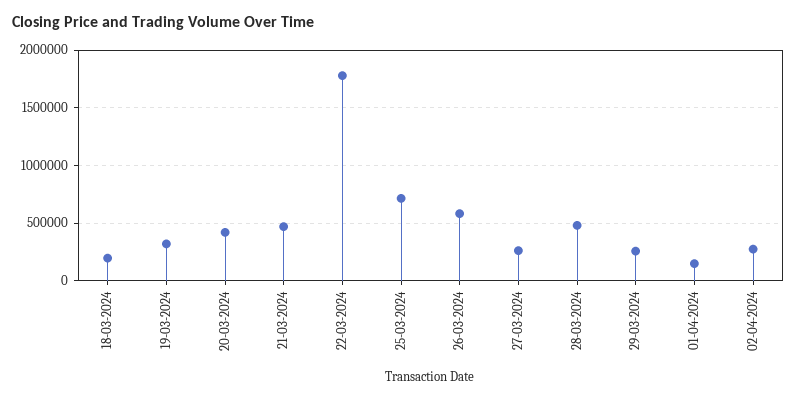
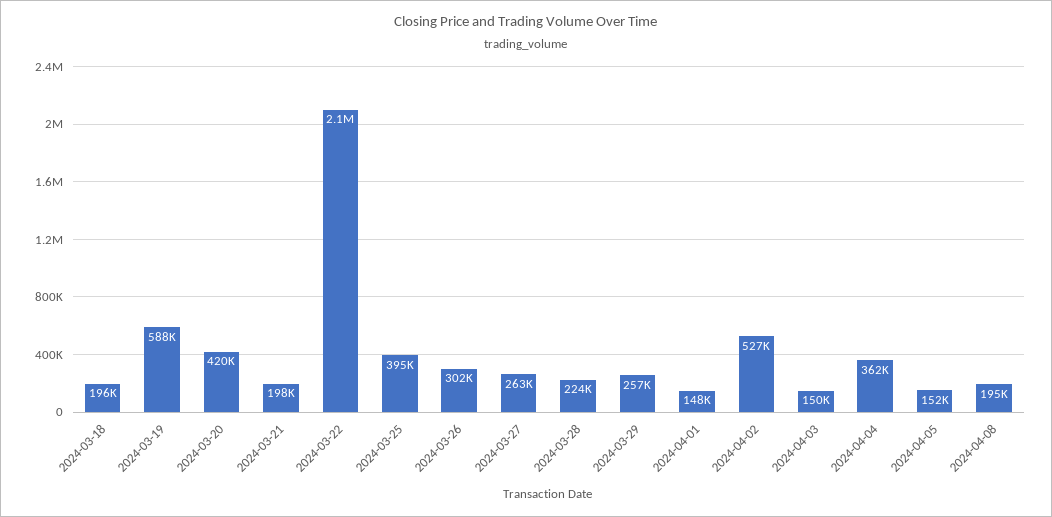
19-03-2024: 300000 -> 588000
21-03-2024: 500000 -> 198000
22-03-2024: 1800000 -> 2100000
25-03-2024: 700000 -> 395000
26-03-2024: 600000 -> 302000
28-03-2024: 500000 -> 224000
02-04-2024: 300000 -> 527000
2024-04-03: none -> 150000
2024-04-04: none -> 362000
2024-04-05: none -> 152000
2024-04-08: none -> 195000

